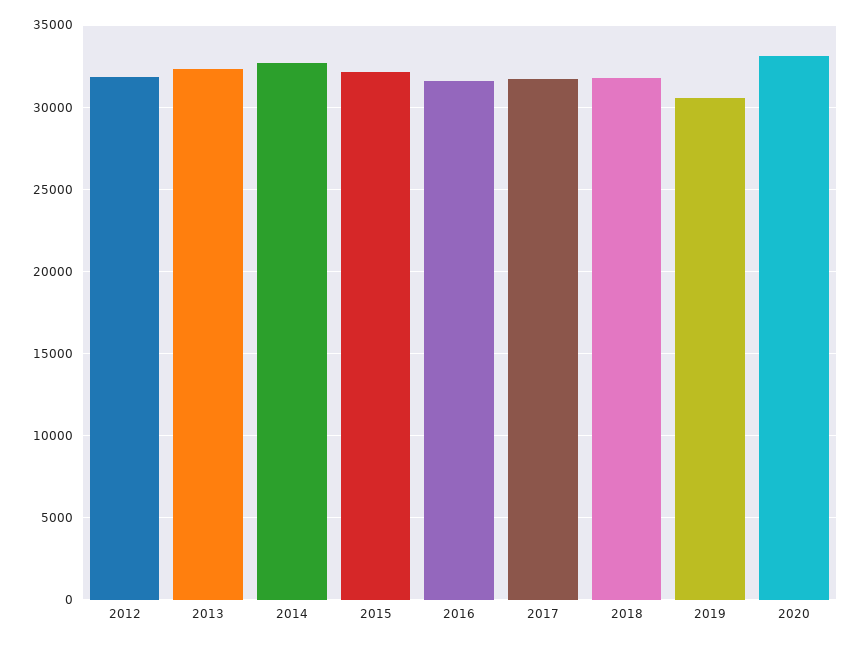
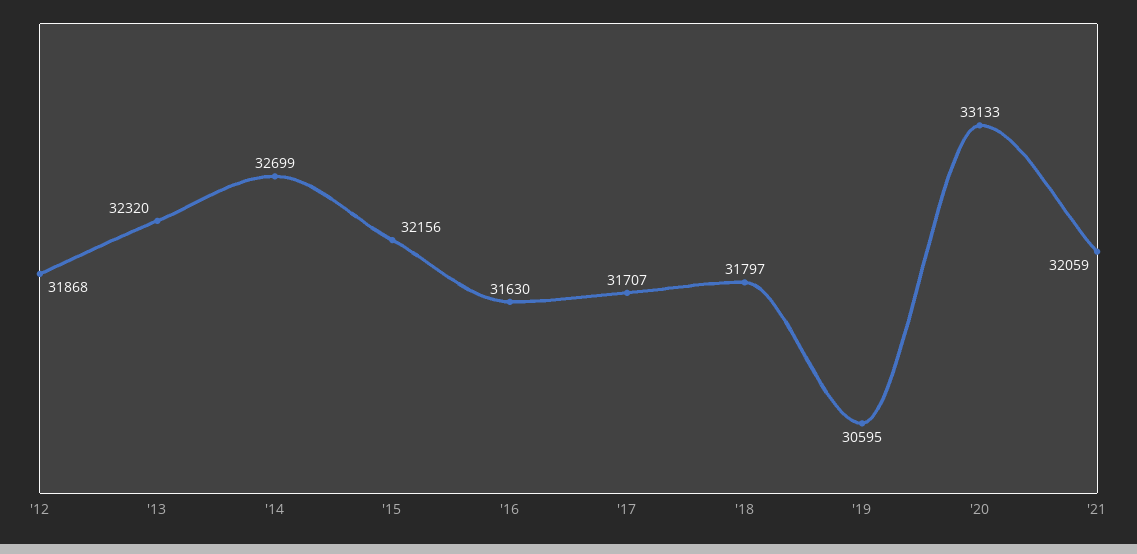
'21: none -> 32059

